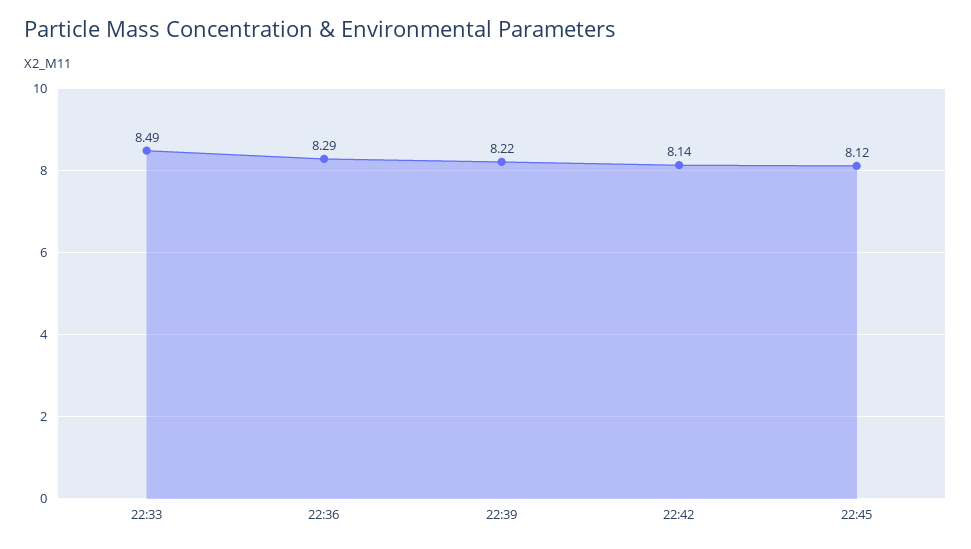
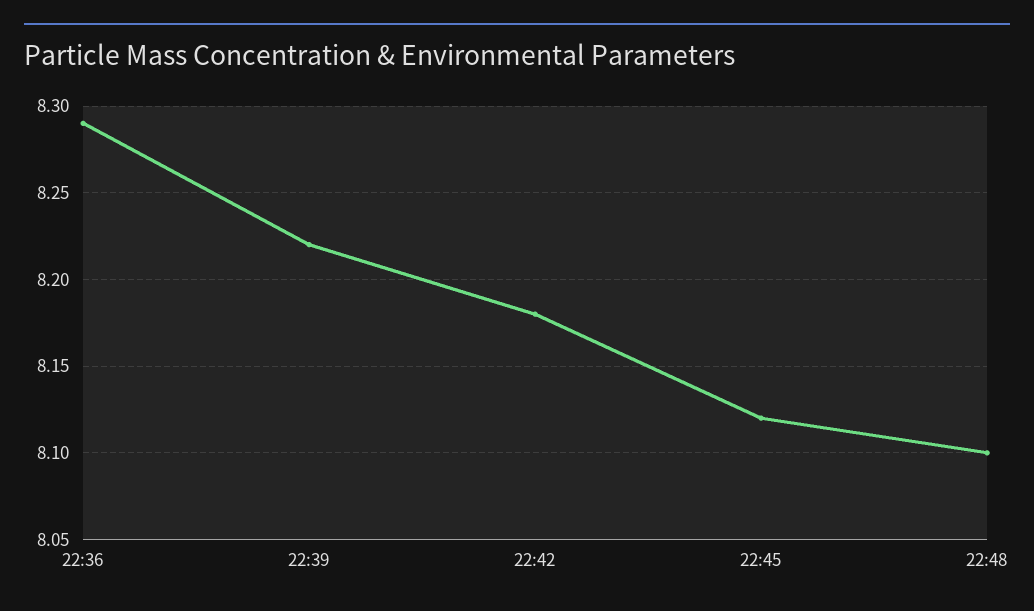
22:33: 8.49 -> none
22:42: 8.14 -> 8.18
22:48: none -> 8.1

